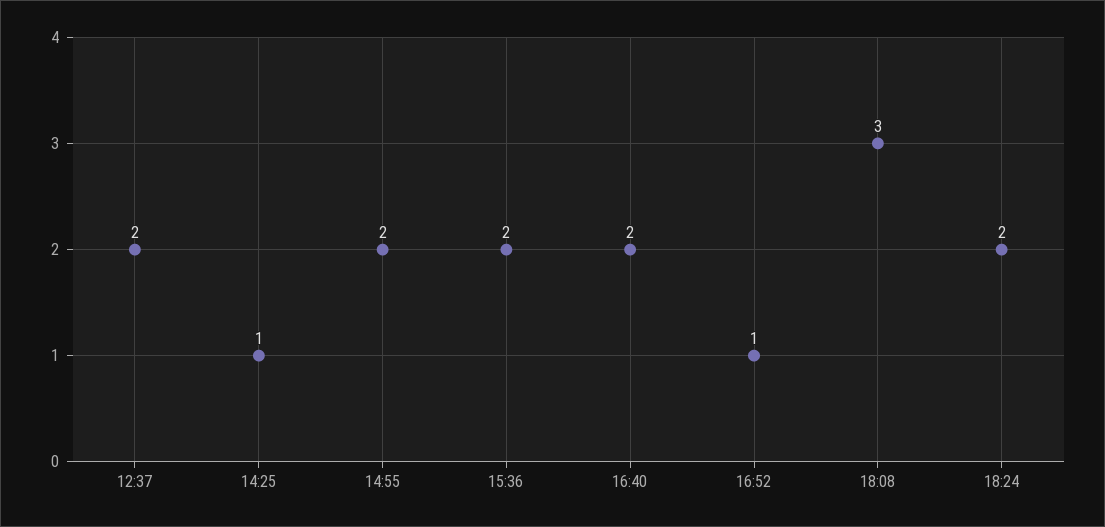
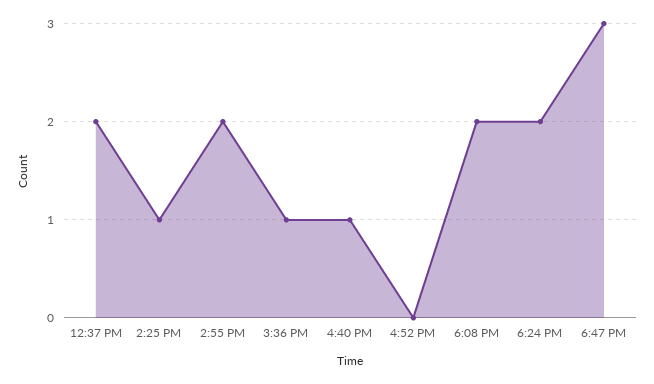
15:36: 2 -> 1
16:40: 2 -> 1
16:52: 1 -> 0
18:08: 3 -> 2
6:47 PM: none -> 3

